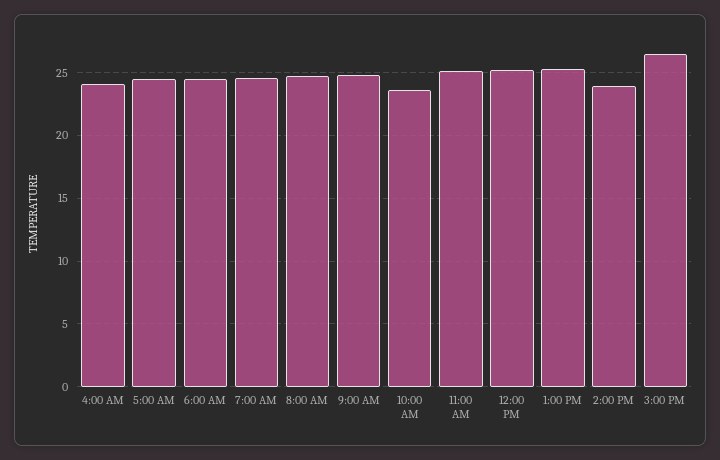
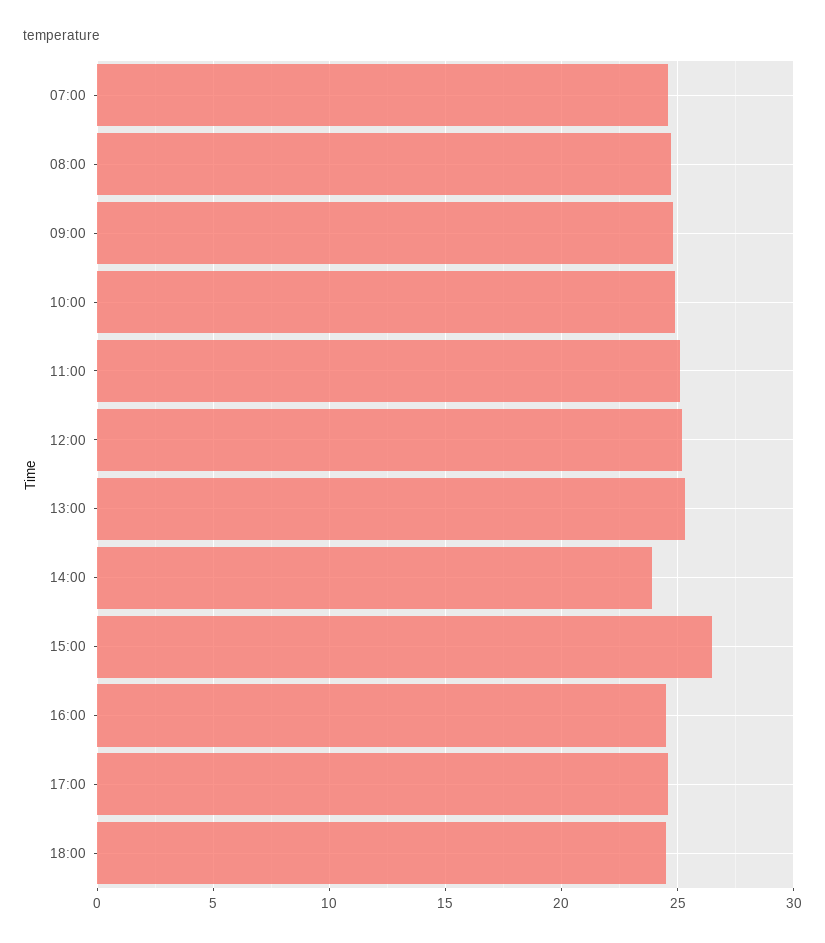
4:00 AM: 24 -> none
5:00 AM: 24.5 -> none
6:00 AM: 24.5 -> none
10:00 AM: 23.5 -> 25
16:00: none -> 24.5
17:00: none -> 24.5
18:00: none -> 24.5

